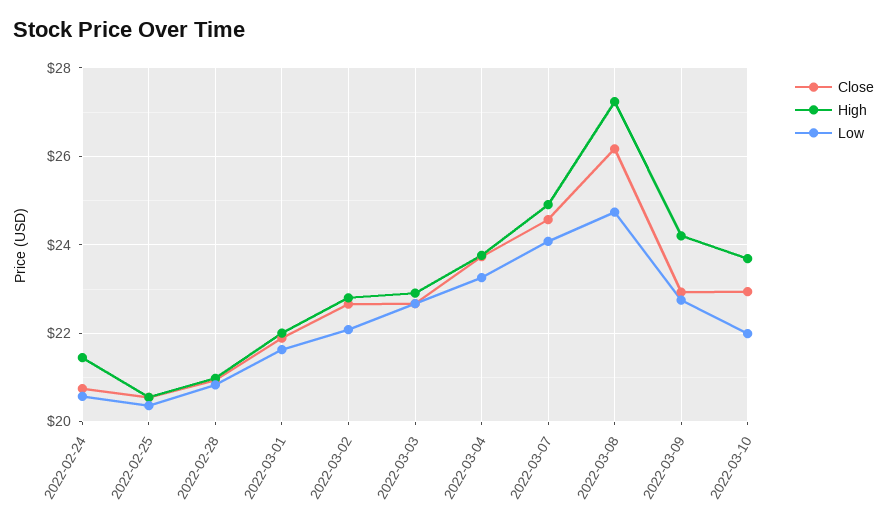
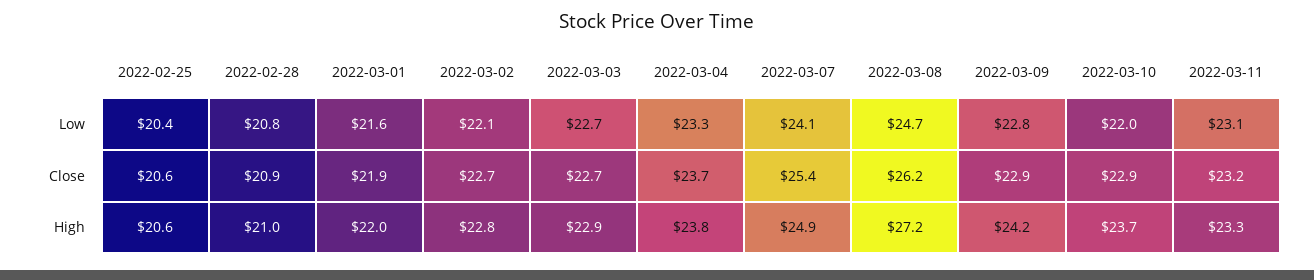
Close, 2022-02-24: 20.8 -> none
High, 2022-02-24: 21.4 -> none
Low, 2022-02-24: 20.6 -> none
Close, 2022-03-07: 24.6 -> 25.4
Low, 2022-03-11: none -> 23.1
Close, 2022-03-11: none -> 23.2
High, 2022-03-11: none -> 23.3

